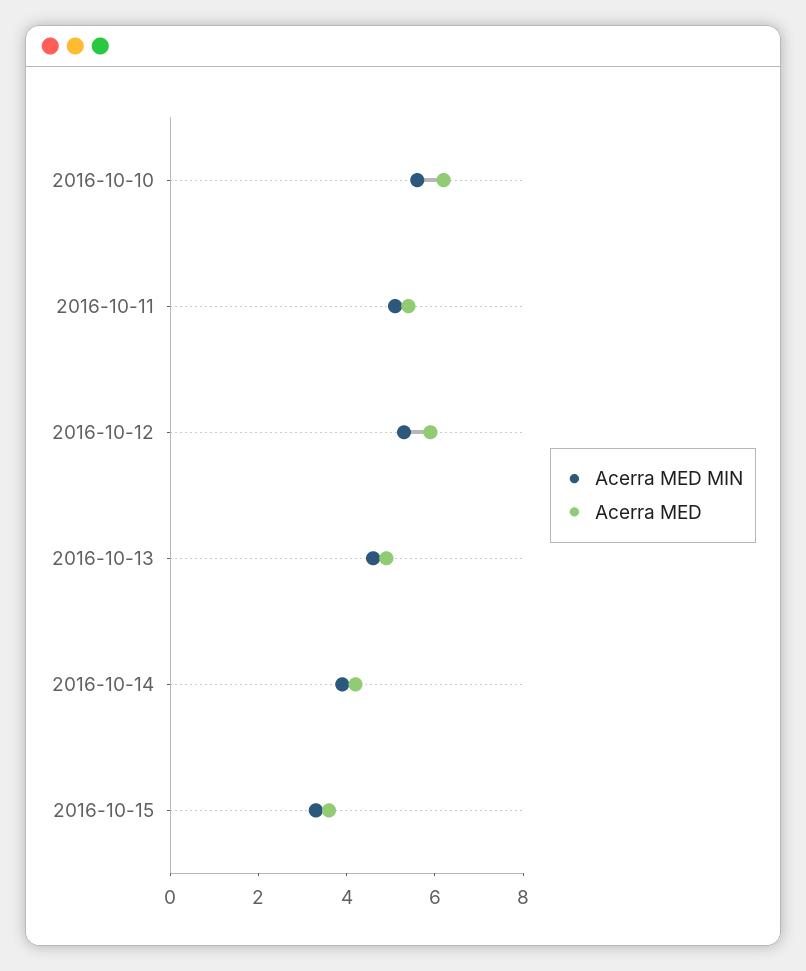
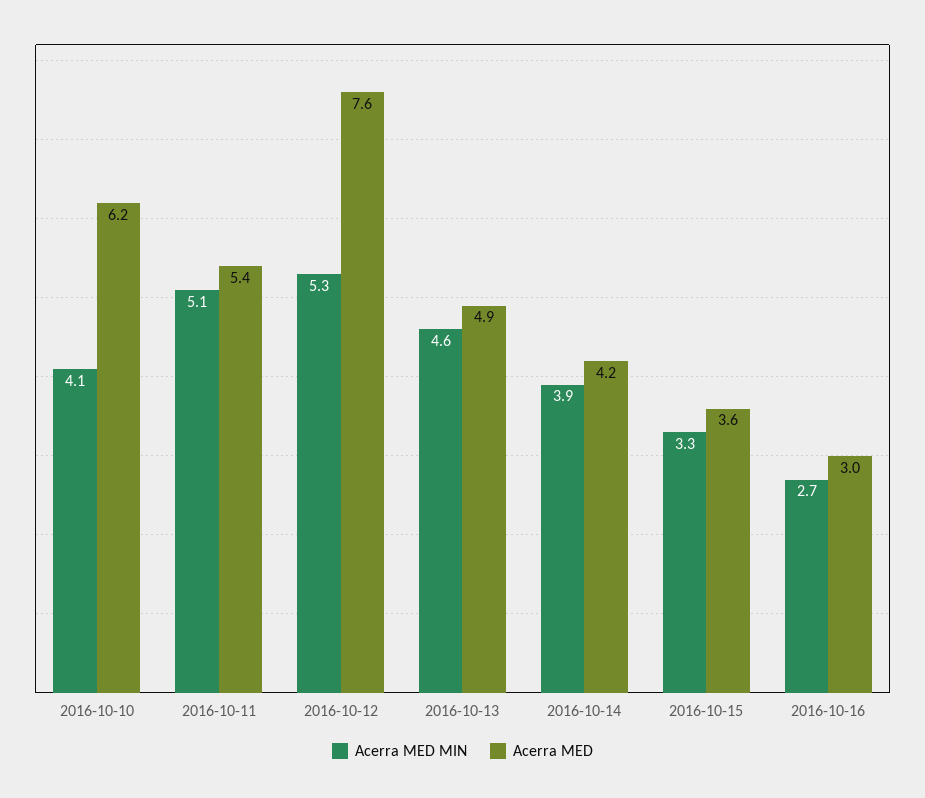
Acerra MED MIN, 2016-10-10: 5.5 -> 4.1
Acerra MED, 2016-10-12: 6 -> 7.6
Acerra MED MIN, 2016-10-16: none -> 2.7
Acerra MED, 2016-10-16: none -> 3

